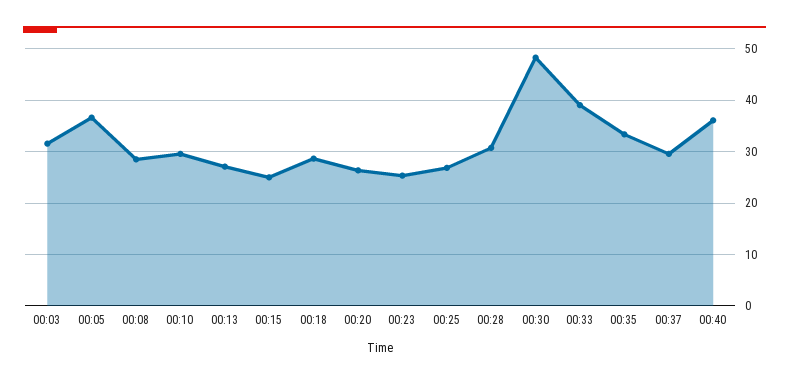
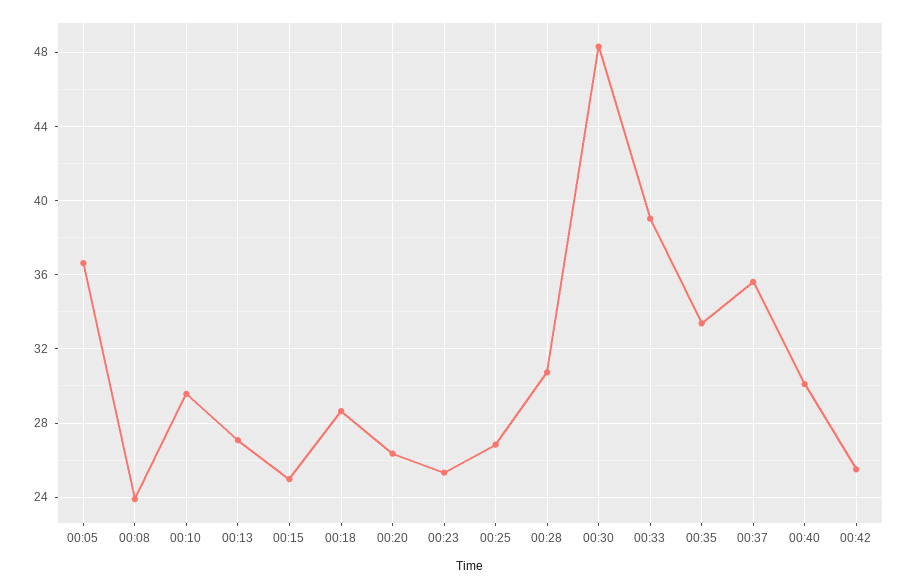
00:03: 32 -> none
00:08: 28 -> 24
00:37: 30 -> 35.5
00:40: 36 -> 30
00:42: none -> 25.5

